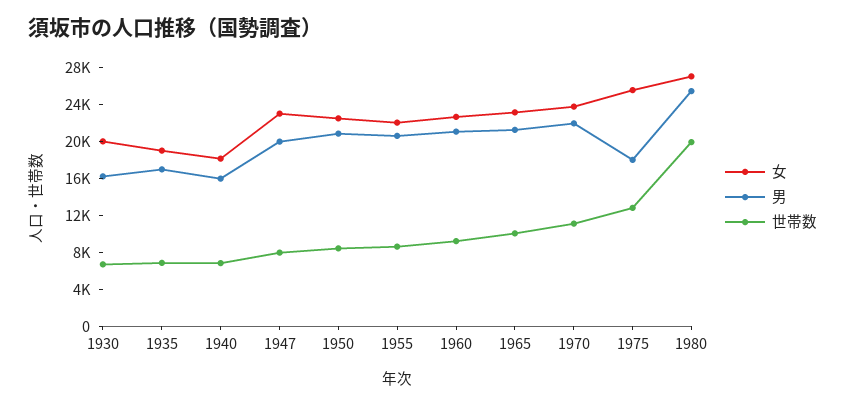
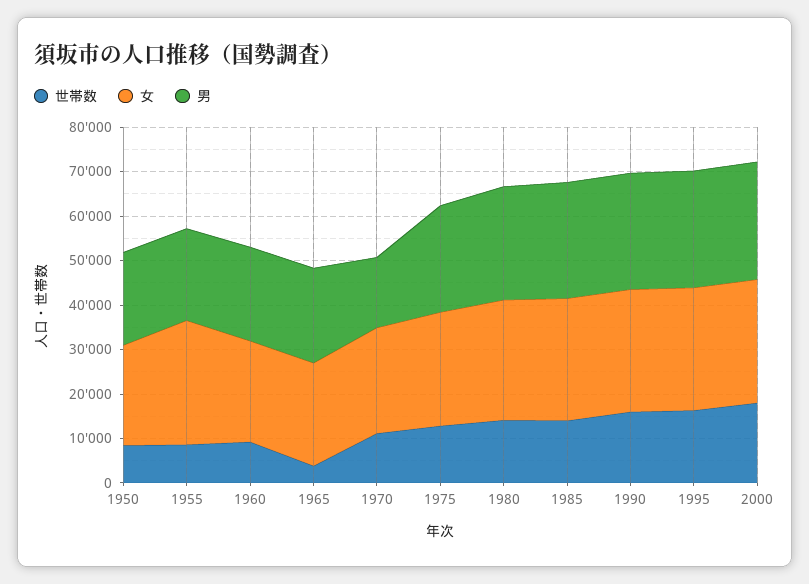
女, 1930: 20000 -> none
男, 1930: 16000 -> none
世帯数, 1930: 7000 -> none
女, 1935: 19000 -> none
男, 1935: 17000 -> none
世帯数, 1935: 7000 -> none
女, 1940: 18000 -> none
男, 1940: 16000 -> none
世帯数, 1940: 7000 -> none
女, 1947: 23000 -> none
男, 1947: 20000 -> none
世帯数, 1947: 8000 -> none
女, 1955: 22000 -> 28000
世帯数, 1965: 10000 -> 4000
男, 1970: 22000 -> 16000
男, 1975: 18000 -> 24000
世帯数, 1980: 20000 -> 14000
世帯数, 1985: none -> 14000
女, 1985: none -> 28000
男, 1985: none -> 26000
世帯数, 1990: none -> 16000
女, 1990: none -> 28000
男, 1990: none -> 26000
世帯数, 1995: none -> 16000
女, 1995: none -> 28000
男, 1995: none -> 26000
世帯数, 2000: none -> 18000
女, 2000: none -> 28000
男, 2000: none -> 26000

